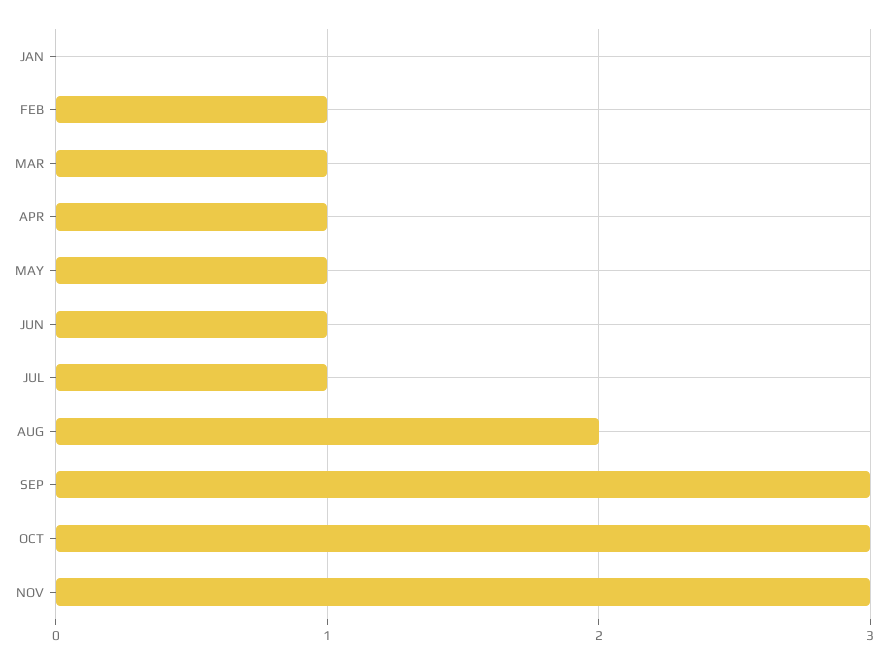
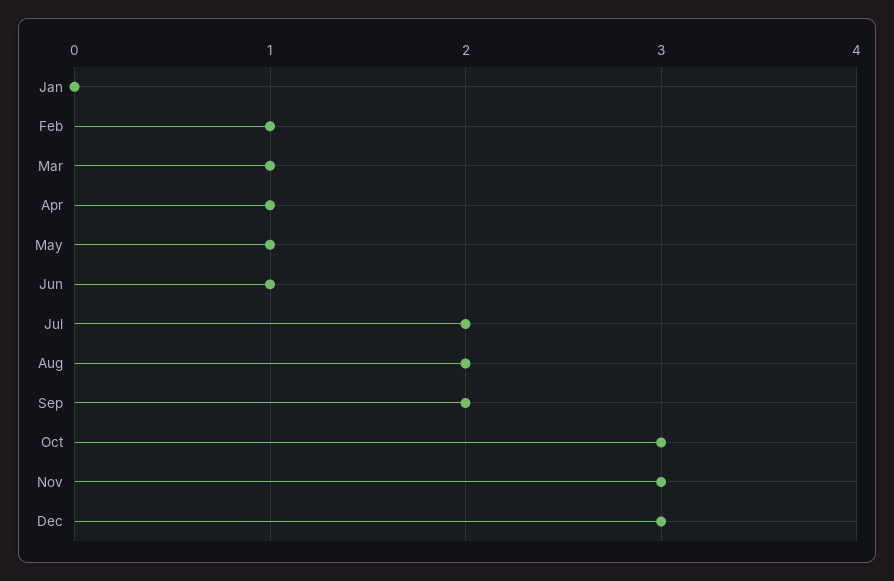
JUL: 1 -> 2
SEP: 3 -> 2
Dec: none -> 3

